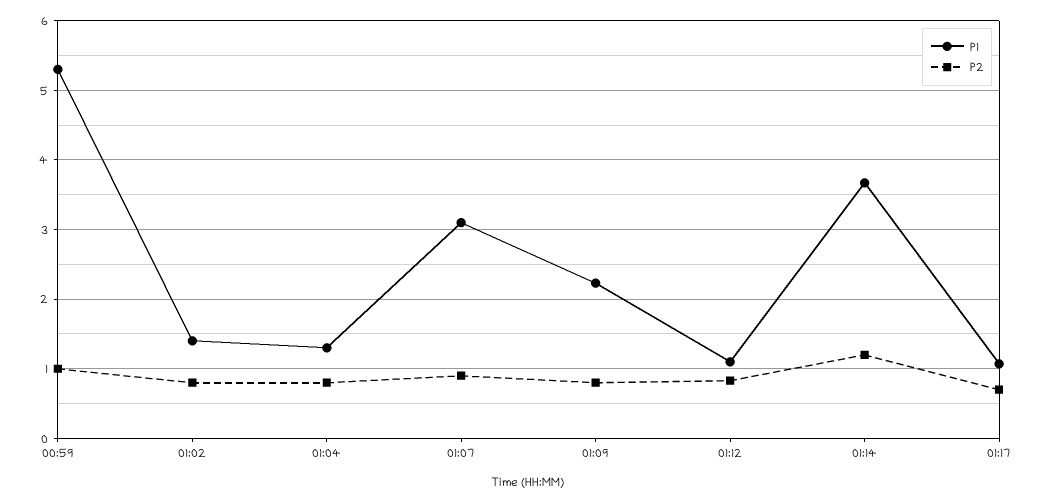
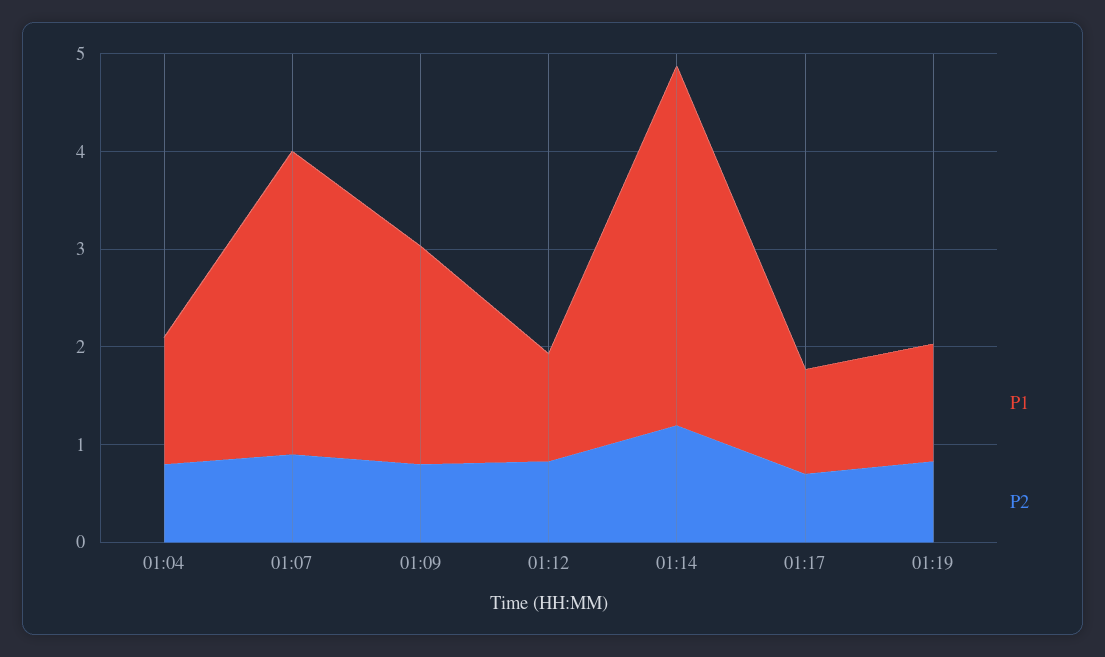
P1, 00:59: 5.3 -> none
P2, 00:59: 1 -> none
P1, 01:02: 1.4 -> none
P2, 01:02: 0.8 -> none
P1, 01:19: none -> 1.2
P2, 01:19: none -> 0.8

